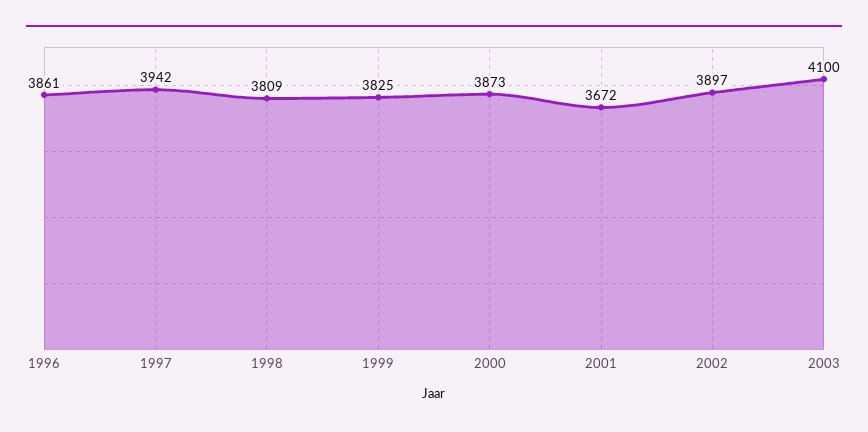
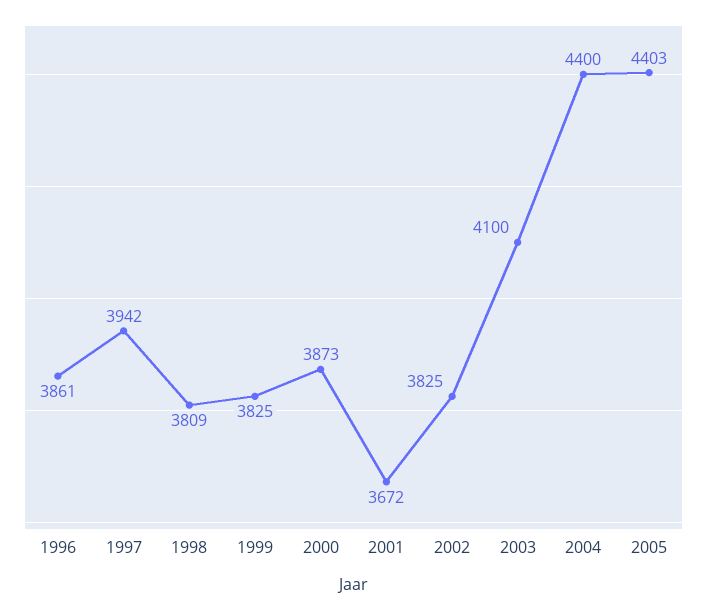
2002: 3897 -> 3825
2004: none -> 4400
2005: none -> 4403

